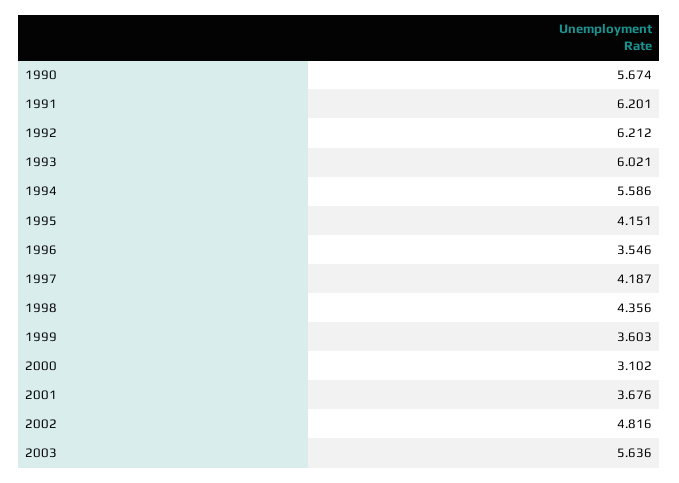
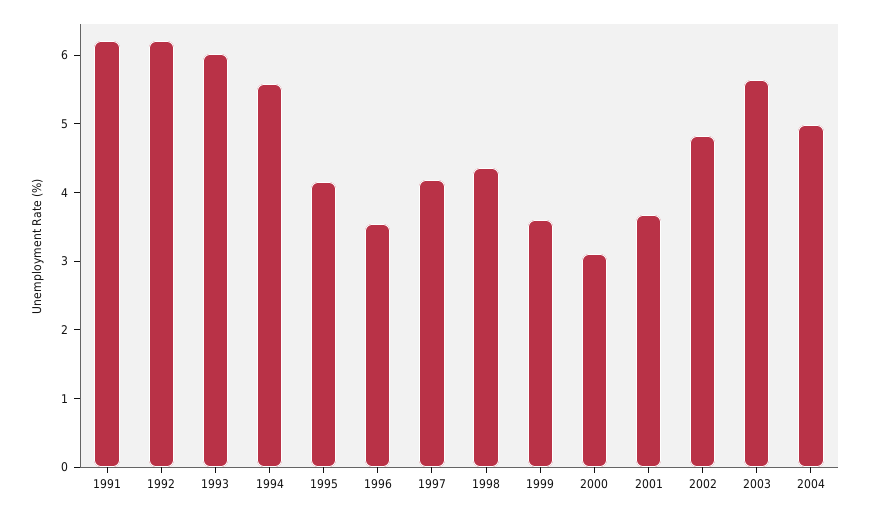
1990: 5.674 -> none
2004: none -> 5

